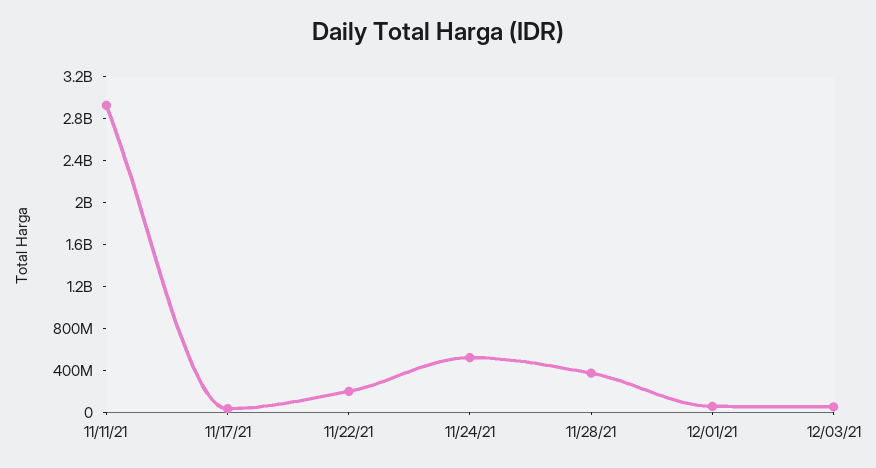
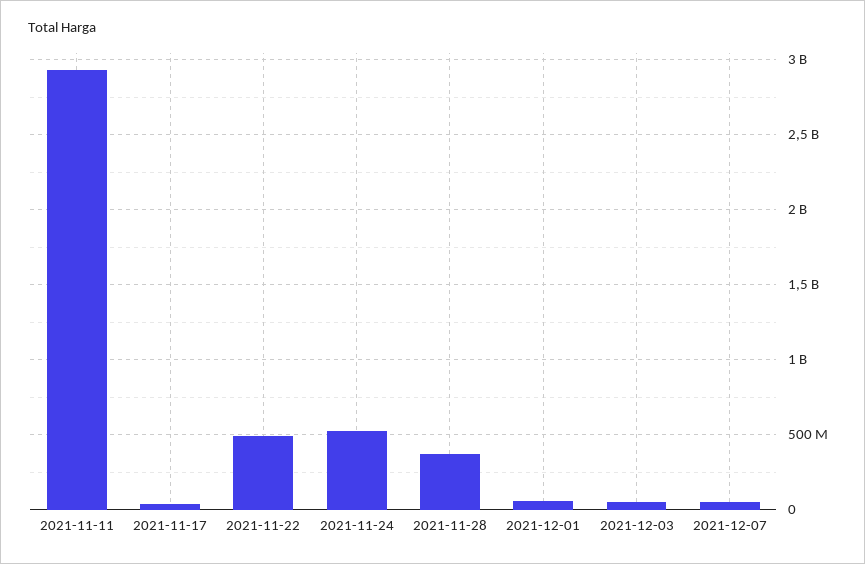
11/22/21: 200000000 -> 500000000
2021-12-07: none -> 50000000

